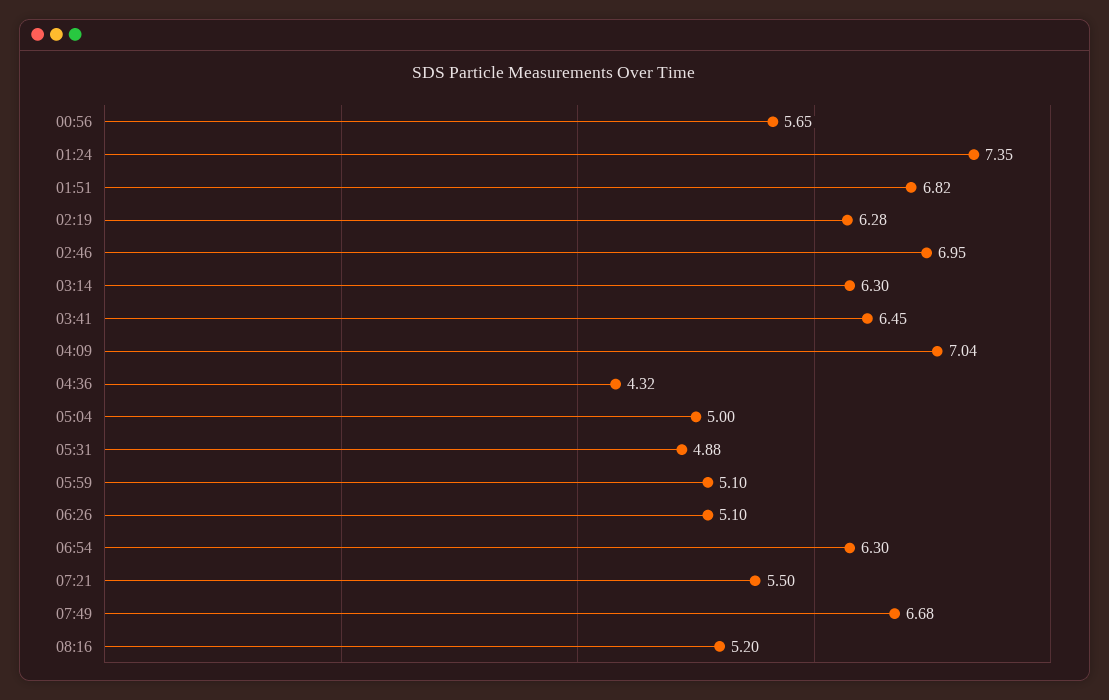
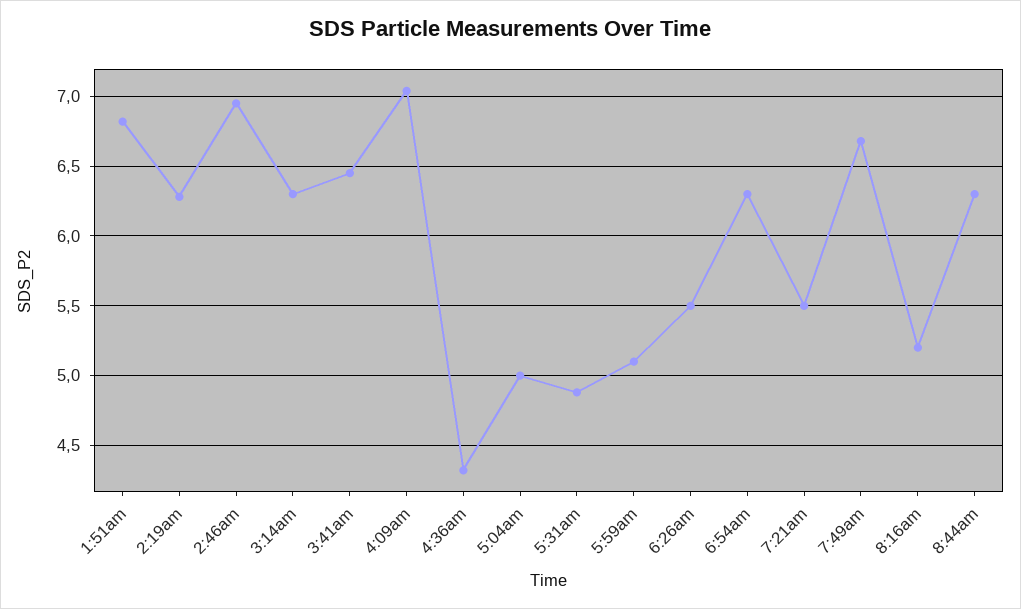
00:56: 5.65 -> none
01:24: 7.35 -> none
06:26: 5.1 -> 5.5
8:44am: none -> 6.3

